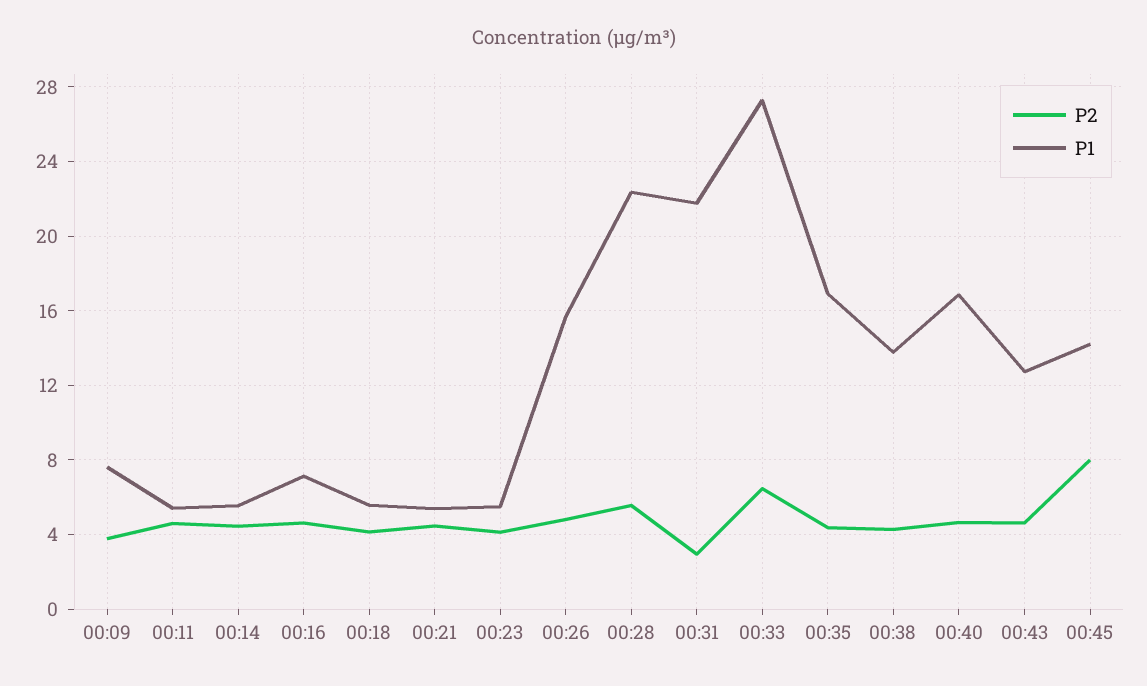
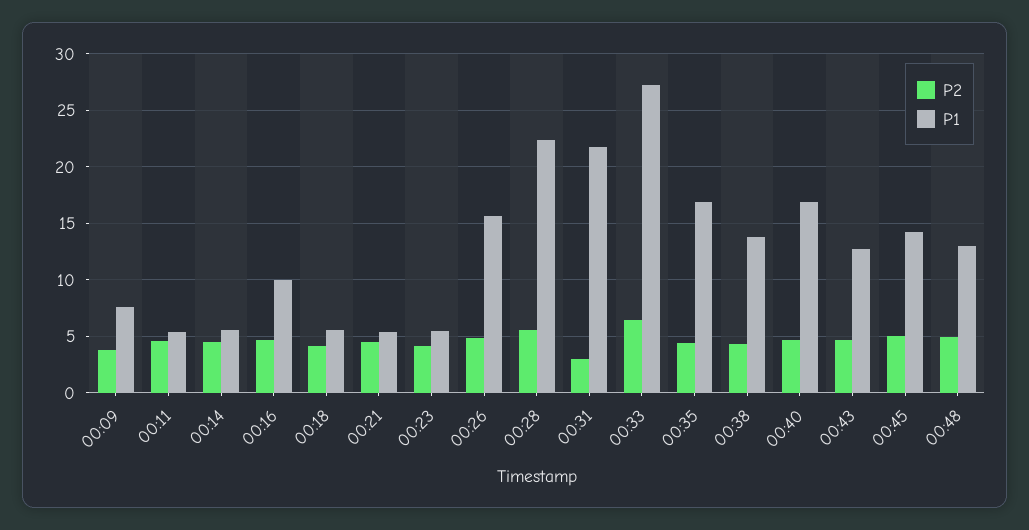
P1, 00:16: 7 -> 10
P2, 00:45: 8 -> 5
P2, 00:48: none -> 5
P1, 00:48: none -> 13

